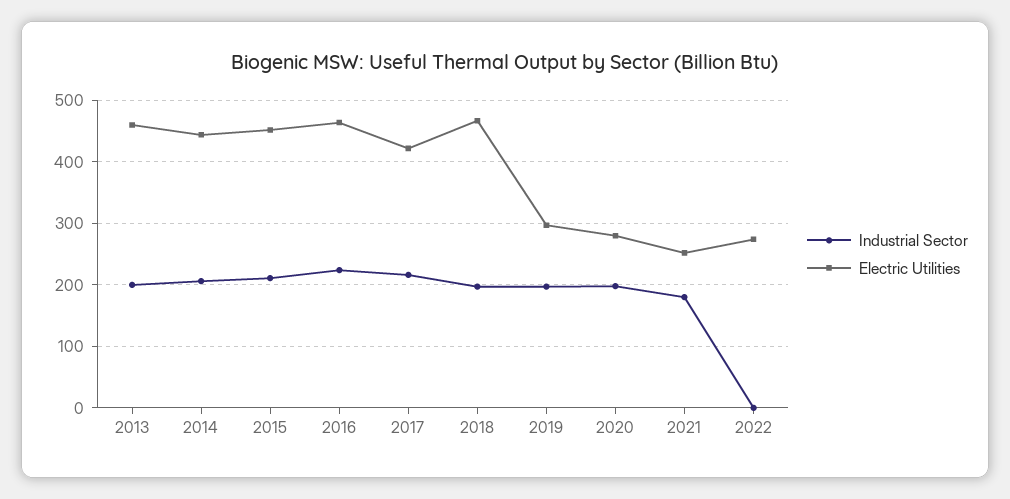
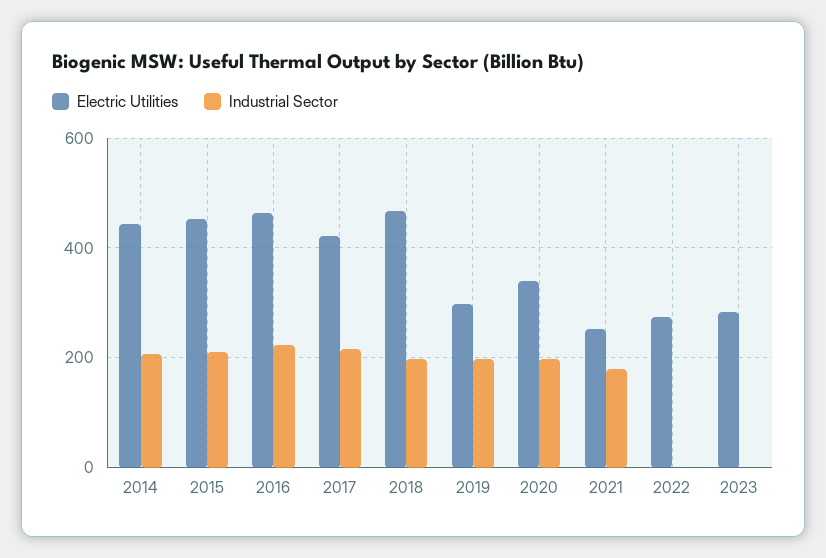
Industrial Sector, 2013: 200 -> none
Electric Utilities, 2013: 460 -> none
Electric Utilities, 2020: 280 -> 340
Electric Utilities, 2023: none -> 280
Industrial Sector, 2023: none -> 0

